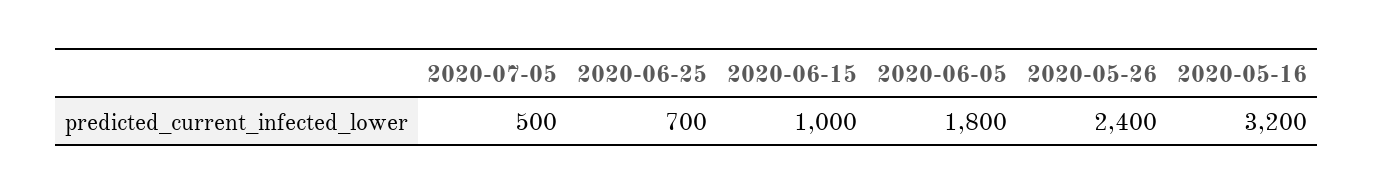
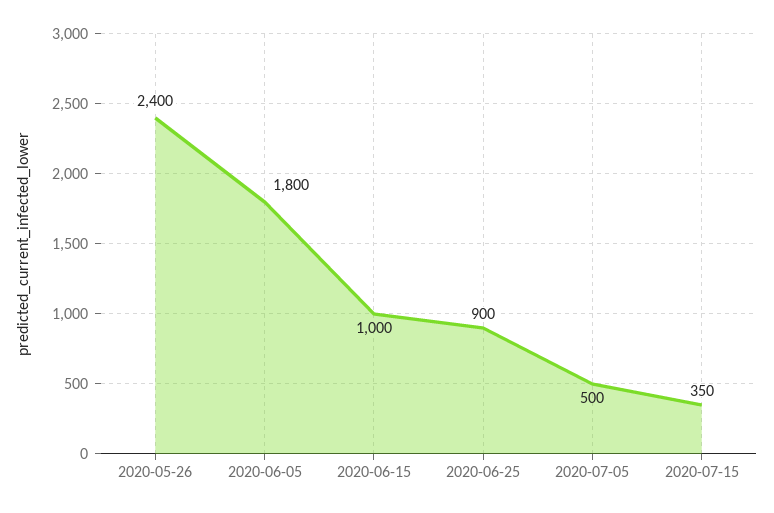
2020-06-25: 700 -> 900
2020-05-16: 3200 -> none
2020-07-15: none -> 350

